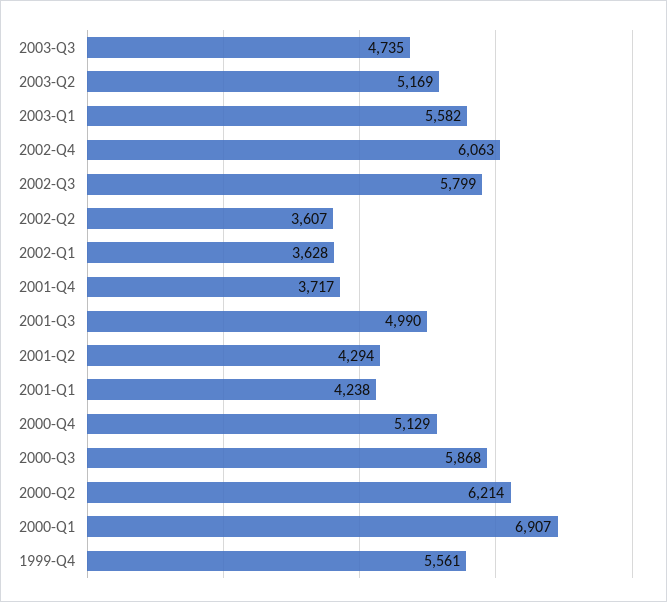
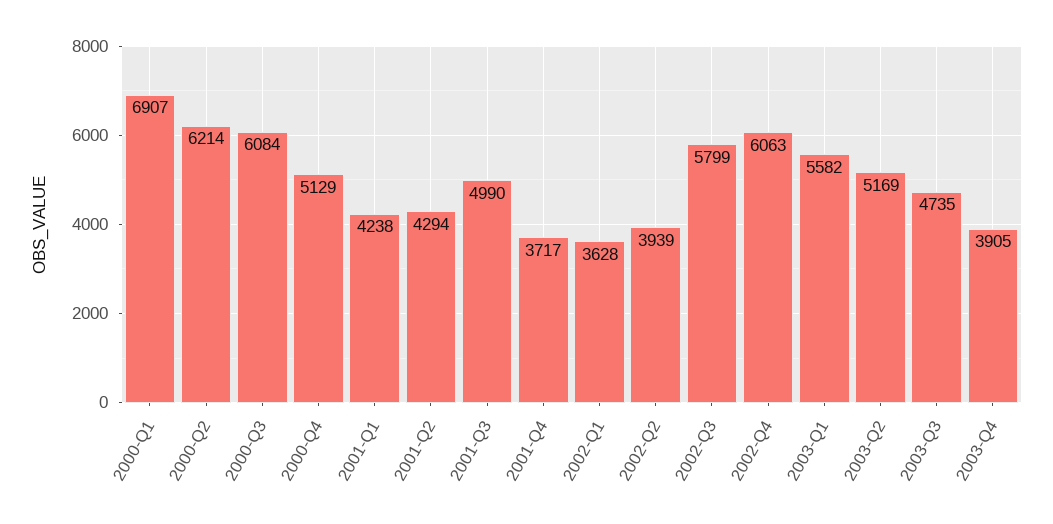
2002-Q2: 3607 -> 3939
2000-Q3: 5868 -> 6084
1999-Q4: 5561 -> none
2003-Q4: none -> 3905

